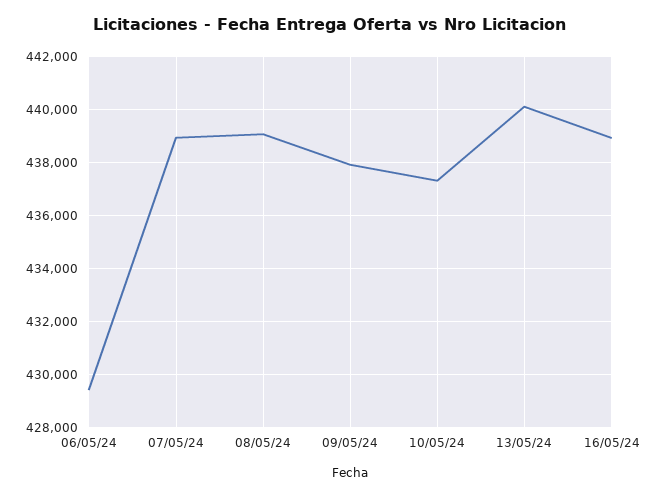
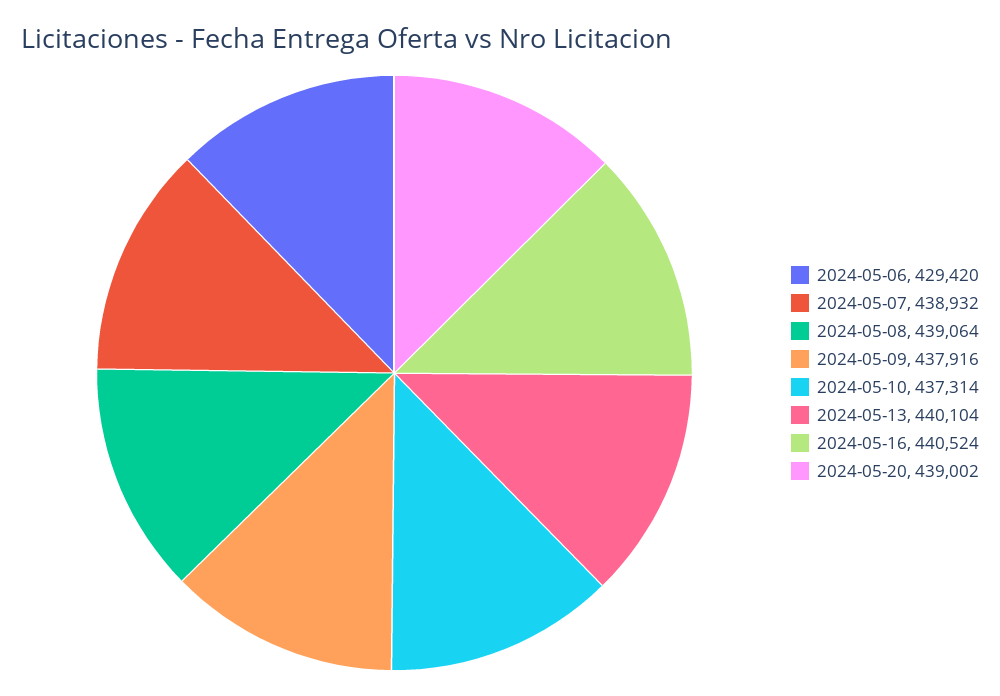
16/05/24: 439000 -> 440524
2024-05-20: none -> 439002

